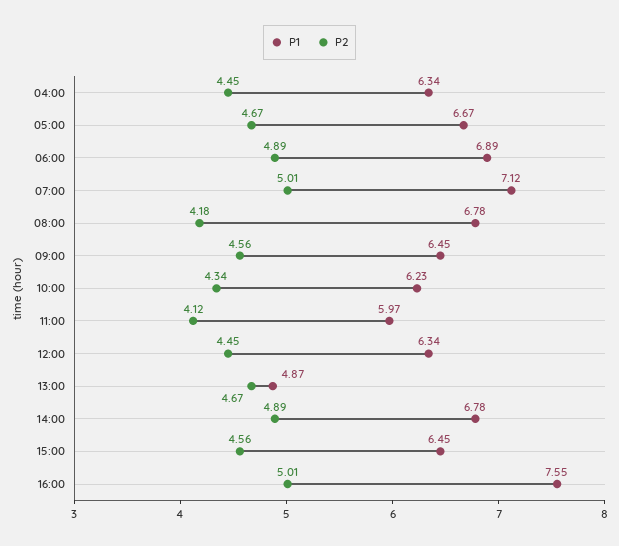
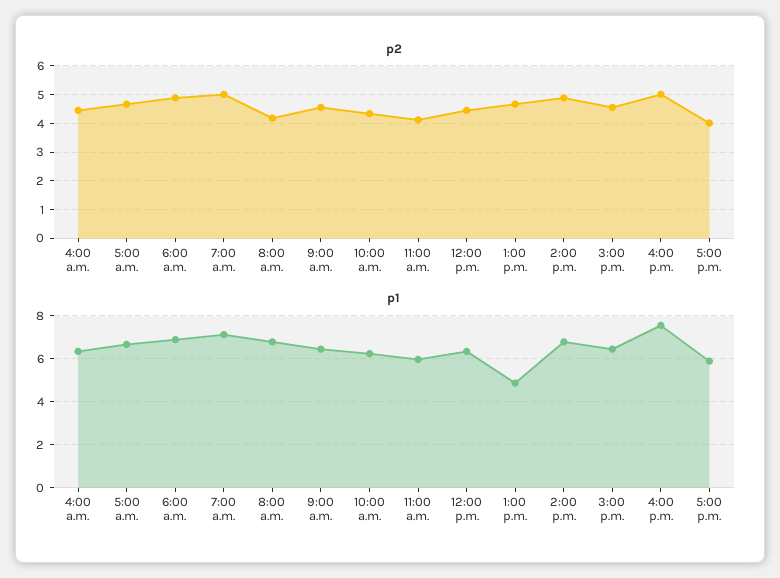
P2, 5:00 p.m.: none -> 4
P1, 5:00 p.m.: none -> 6

